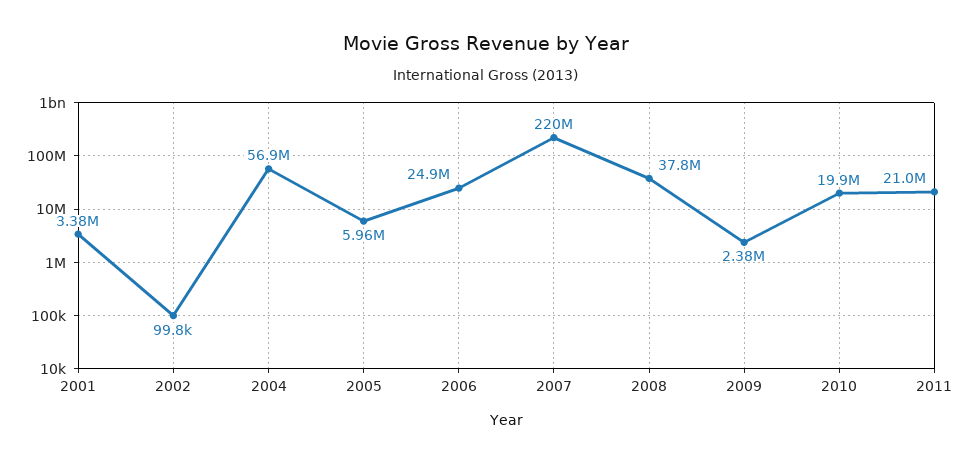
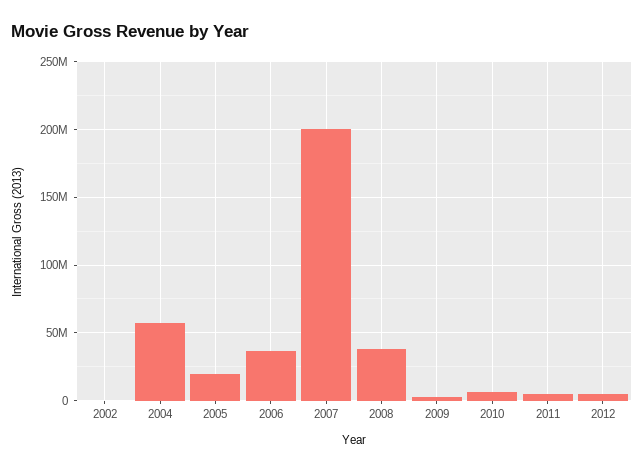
2001: 3380000 -> none
2005: 5960000 -> 20000000
2006: 24900000 -> 35000000
2007: 220000000 -> 200000000
2010: 19900000 -> 5000000
2011: 21000000 -> 5000000
2012: none -> 5000000

